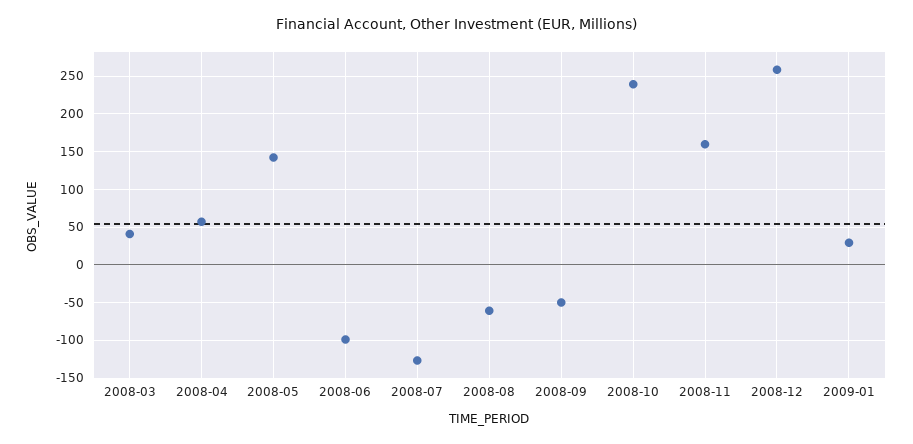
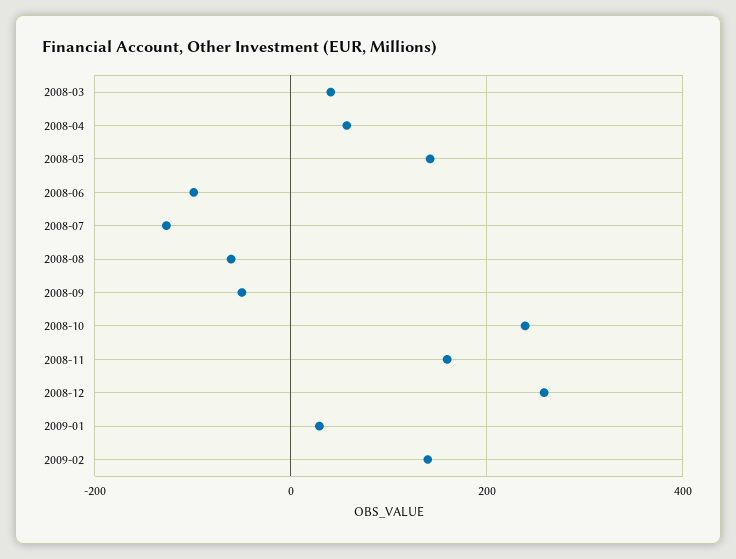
2009-02: none -> 140

